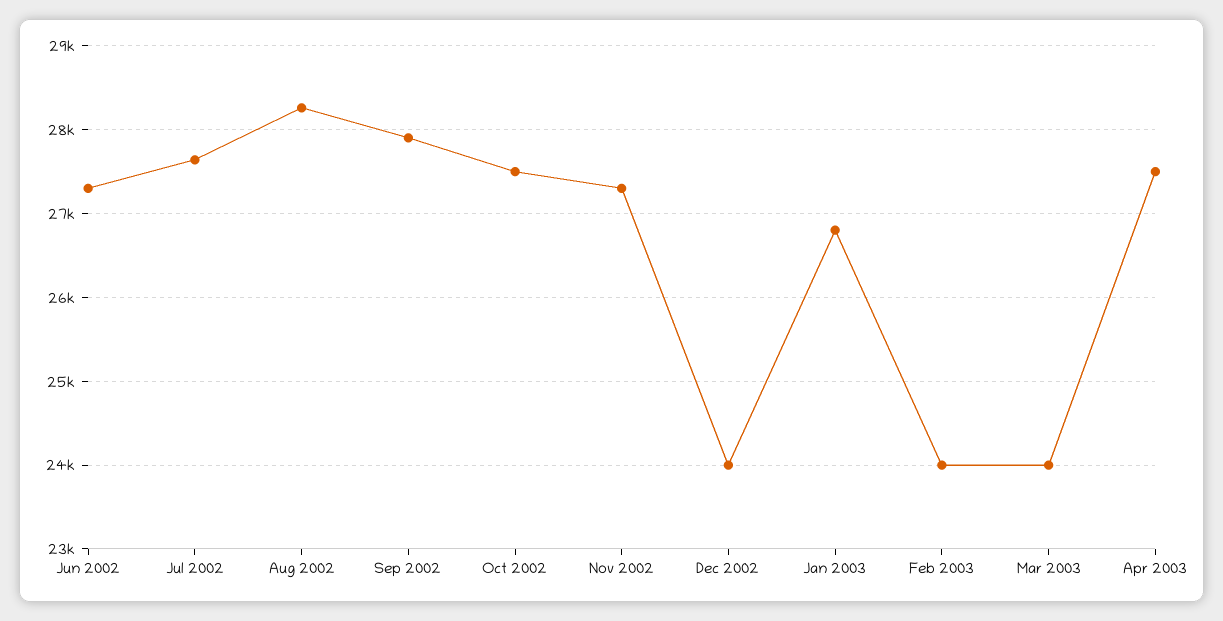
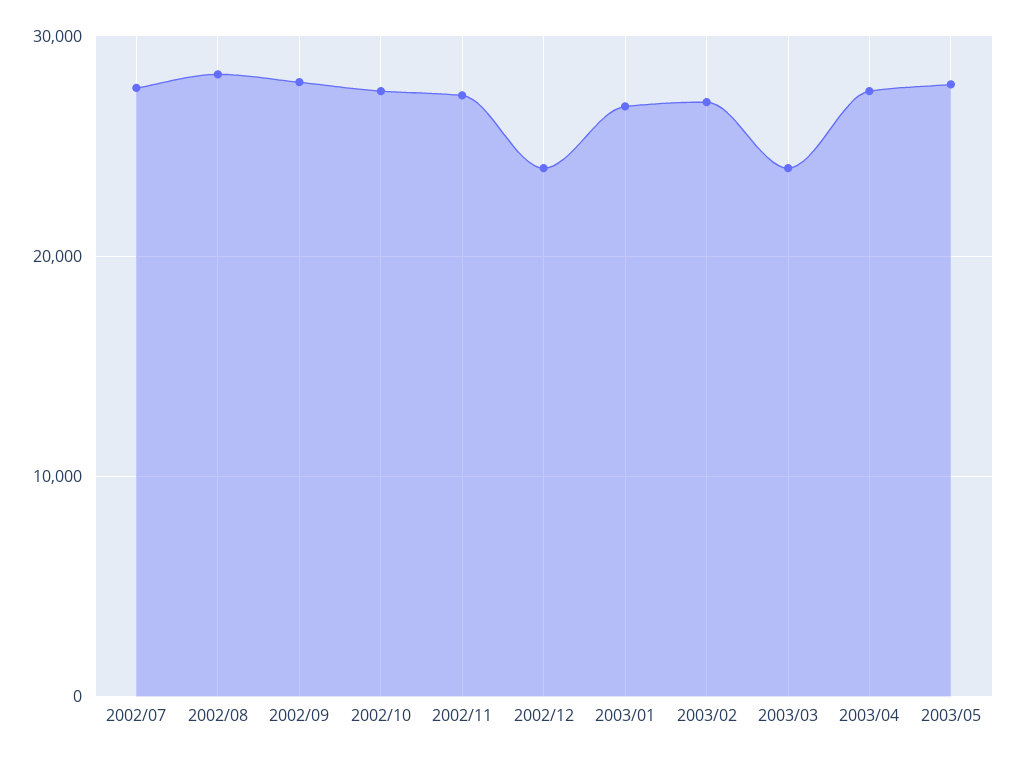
Jun 2002: 27300 -> none
Feb 2003: 24000 -> 27000
2003/05: none -> 28000

